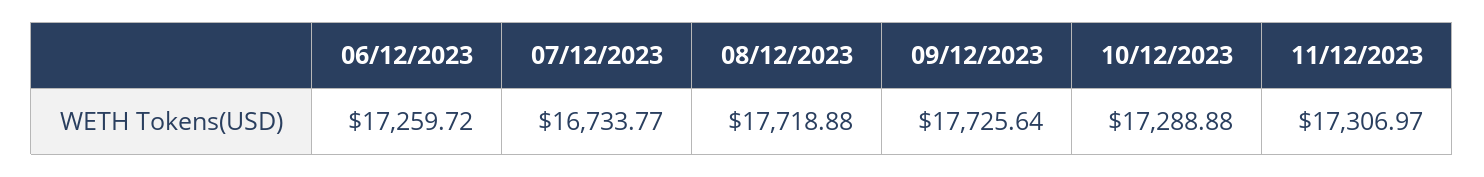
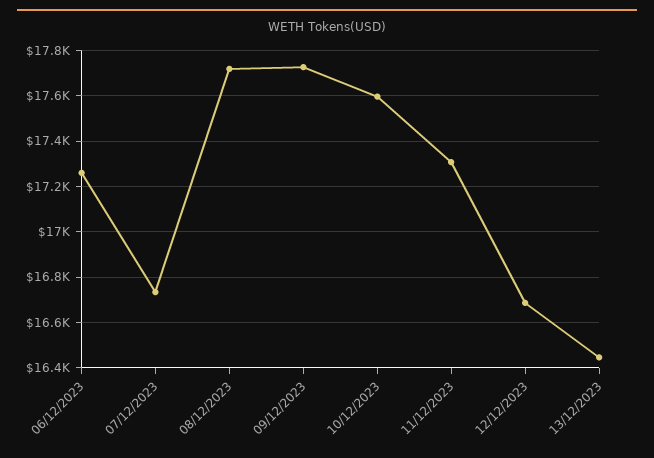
10/12/2023: 17288.88 -> 17600
12/12/2023: none -> 16700
13/12/2023: none -> 16450

